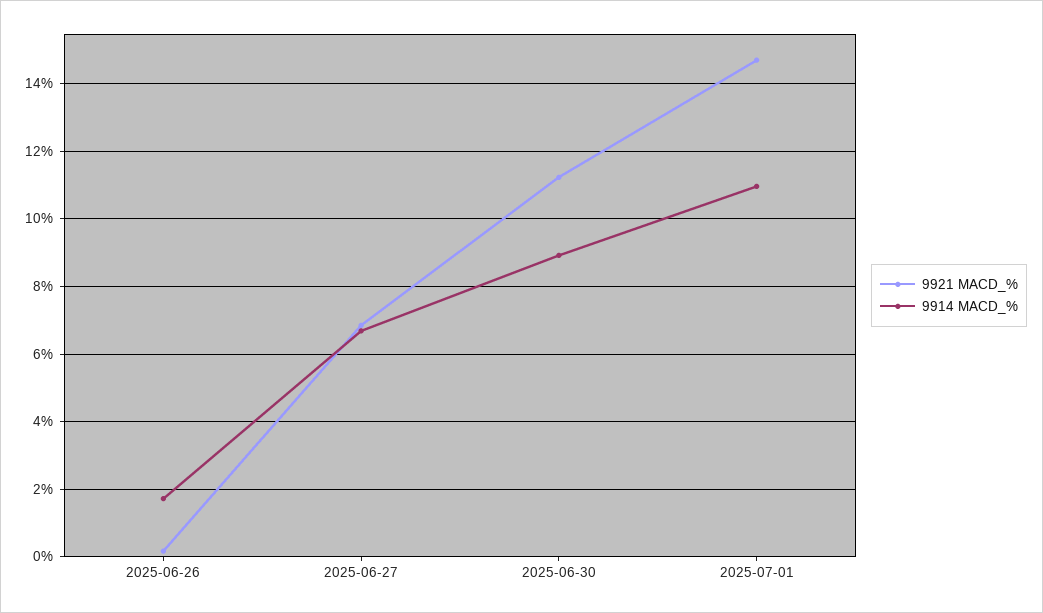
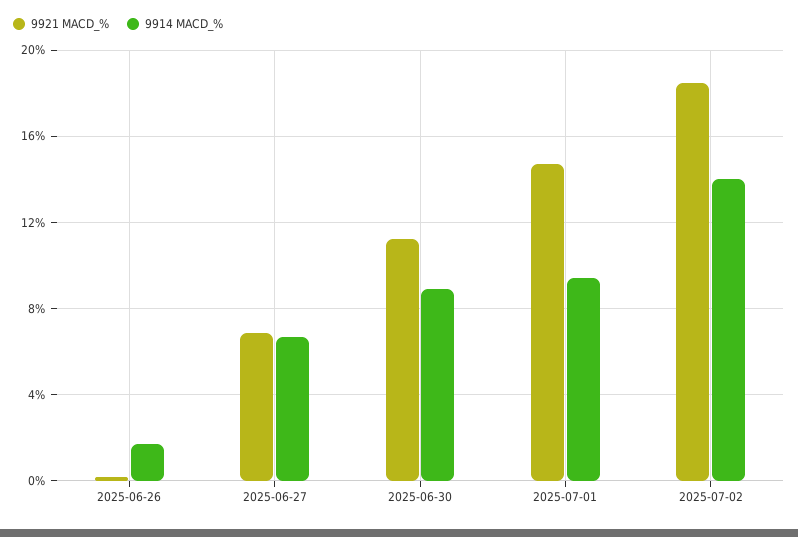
9914 MACD_%, 2025-07-01: 11 -> 9.5
9921 MACD_%, 2025-07-02: none -> 18.5
9914 MACD_%, 2025-07-02: none -> 14

